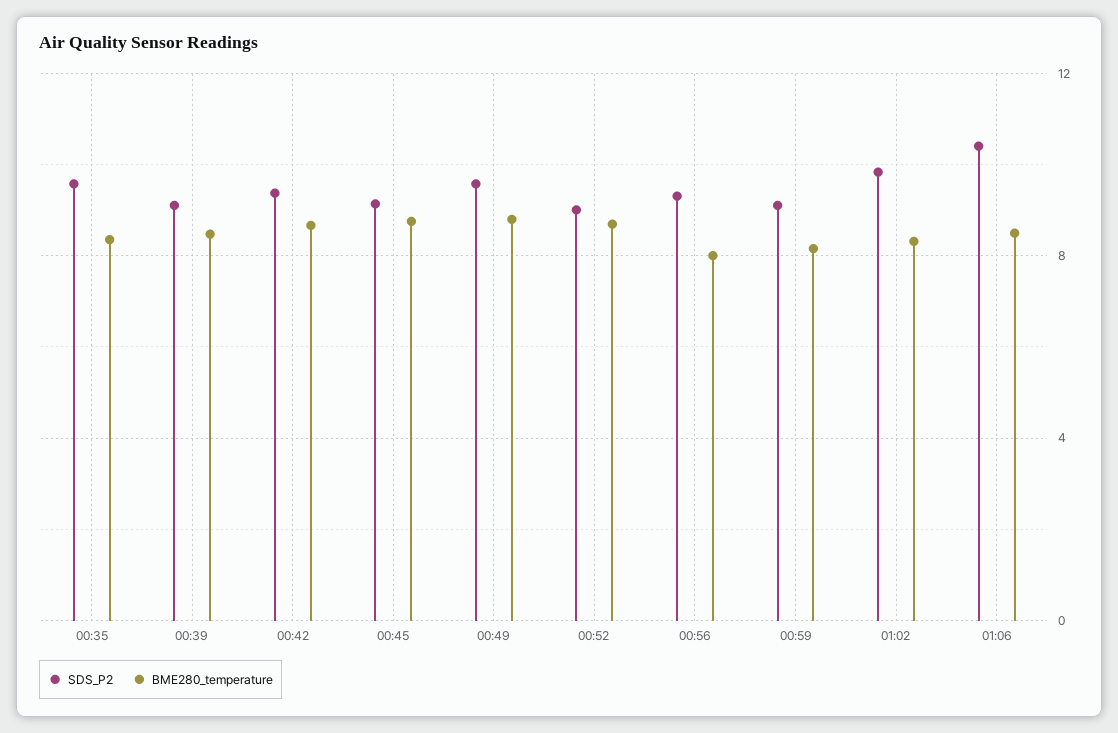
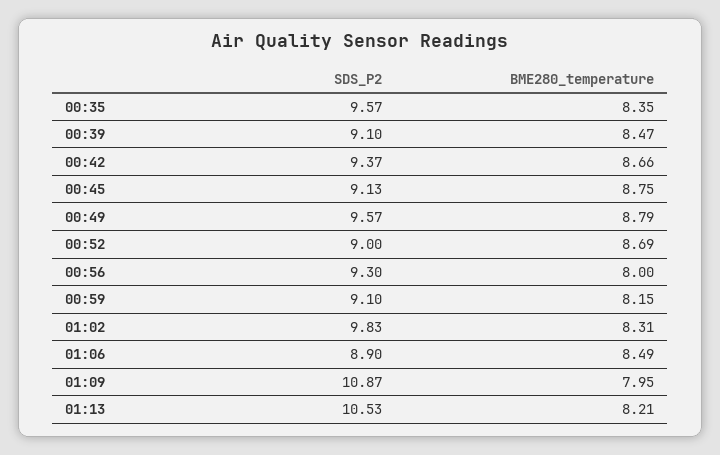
SDS_P2, 01:06: 10.5 -> 8.9
SDS_P2, 01:09: none -> 10.87
BME280_temperature, 01:09: none -> 7.95
SDS_P2, 01:13: none -> 10.53
BME280_temperature, 01:13: none -> 8.21

